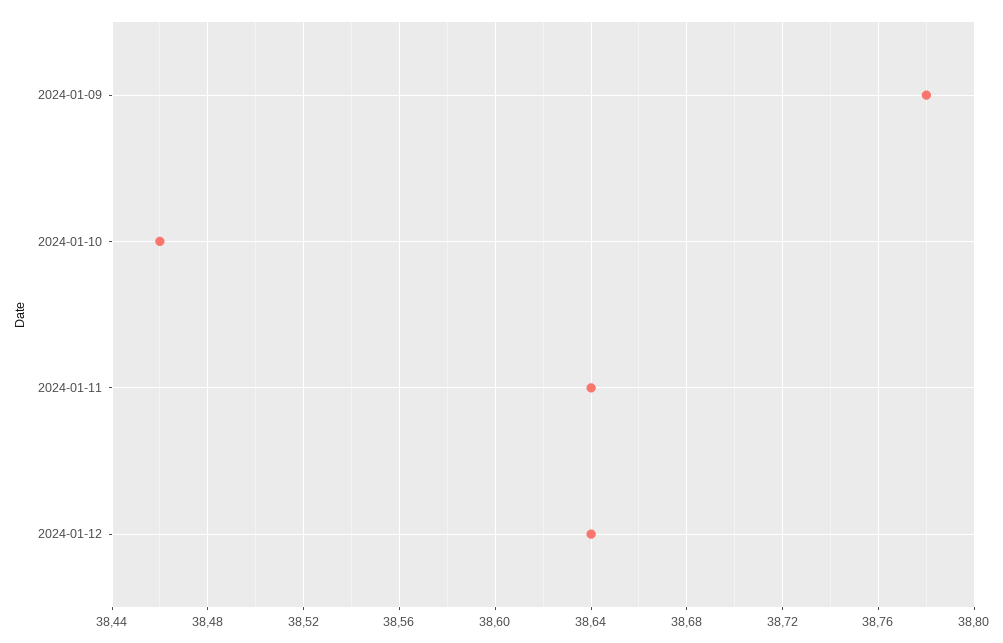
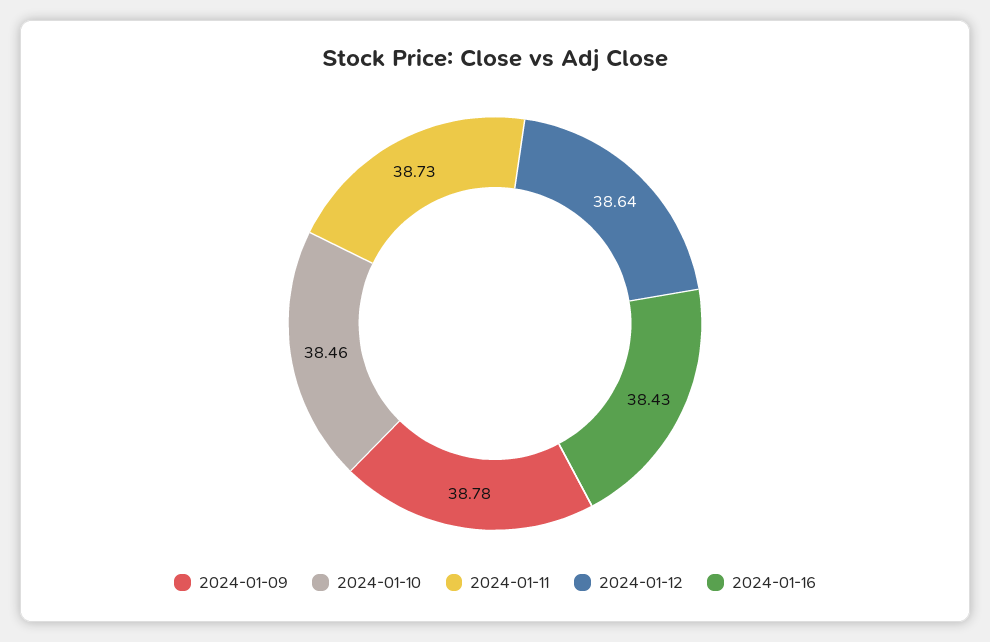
2024-01-11: 38.64 -> 38.73
2024-01-16: none -> 38.43

